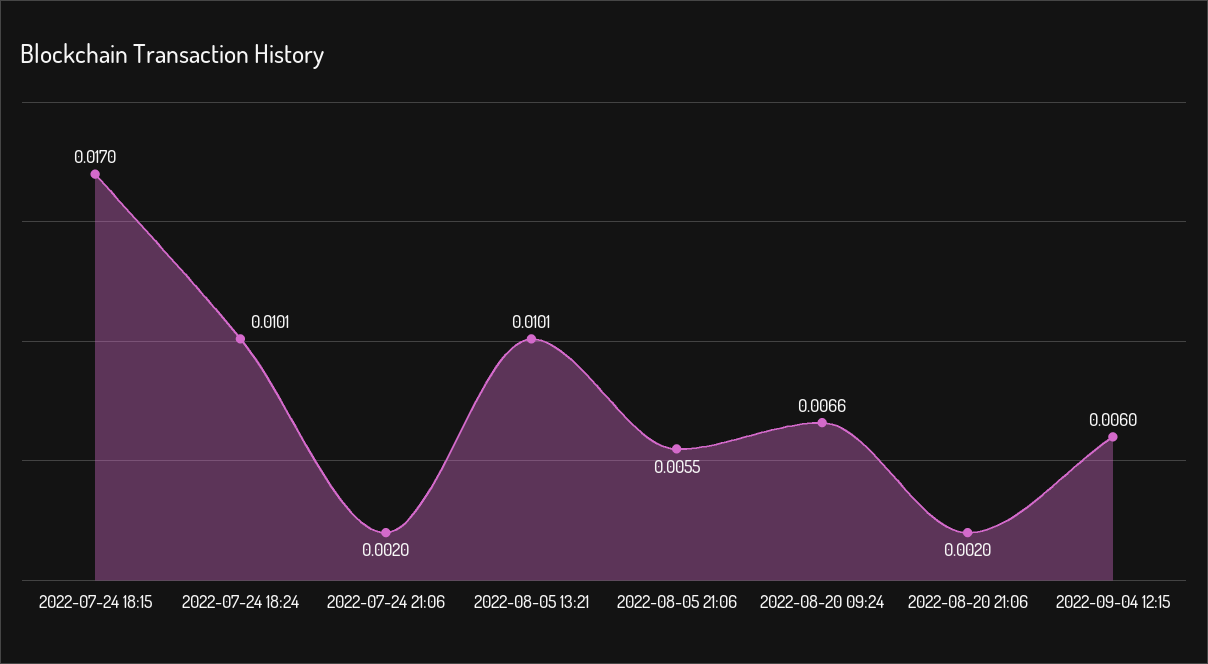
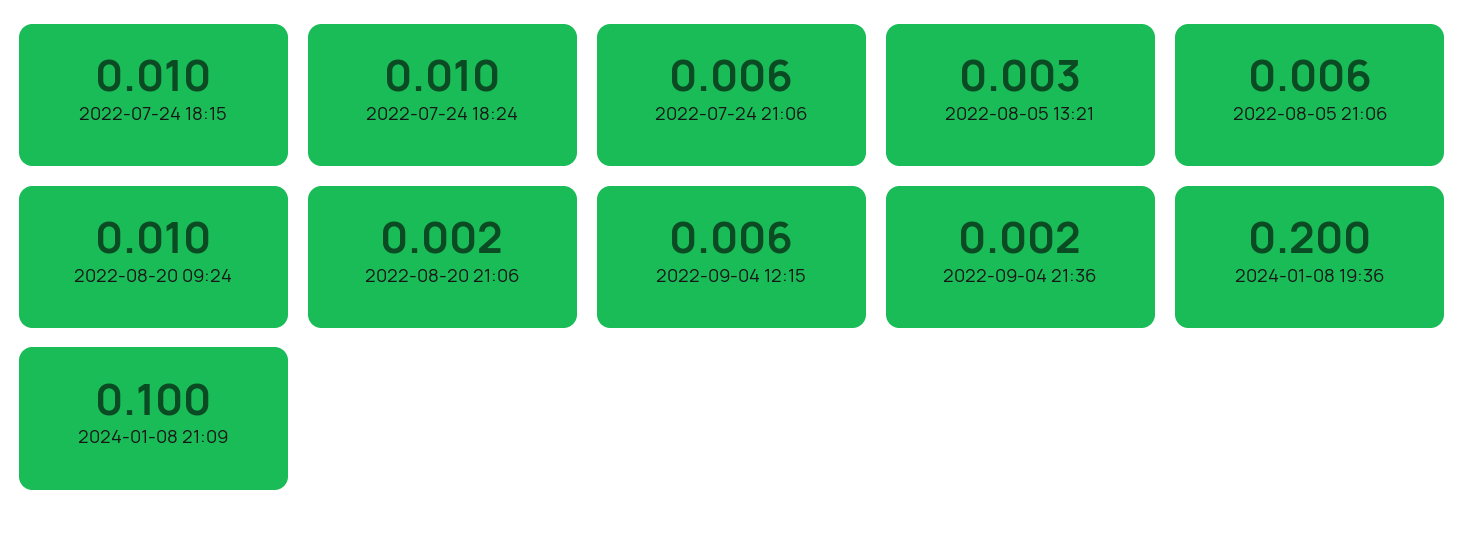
2022-07-24 18:15: 0.017 -> 0.01
2022-07-24 21:06: 0.002 -> 0.006
2022-08-05 13:21: 0.0101 -> 0.003
2022-08-20 09:24: 0.0066 -> 0.01
2022-09-04 21:36: none -> 0.002
2024-01-08 19:36: none -> 0.2
2024-01-08 21:09: none -> 0.1

